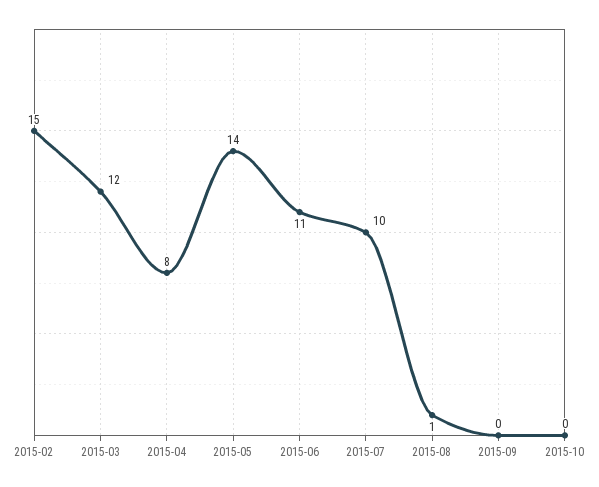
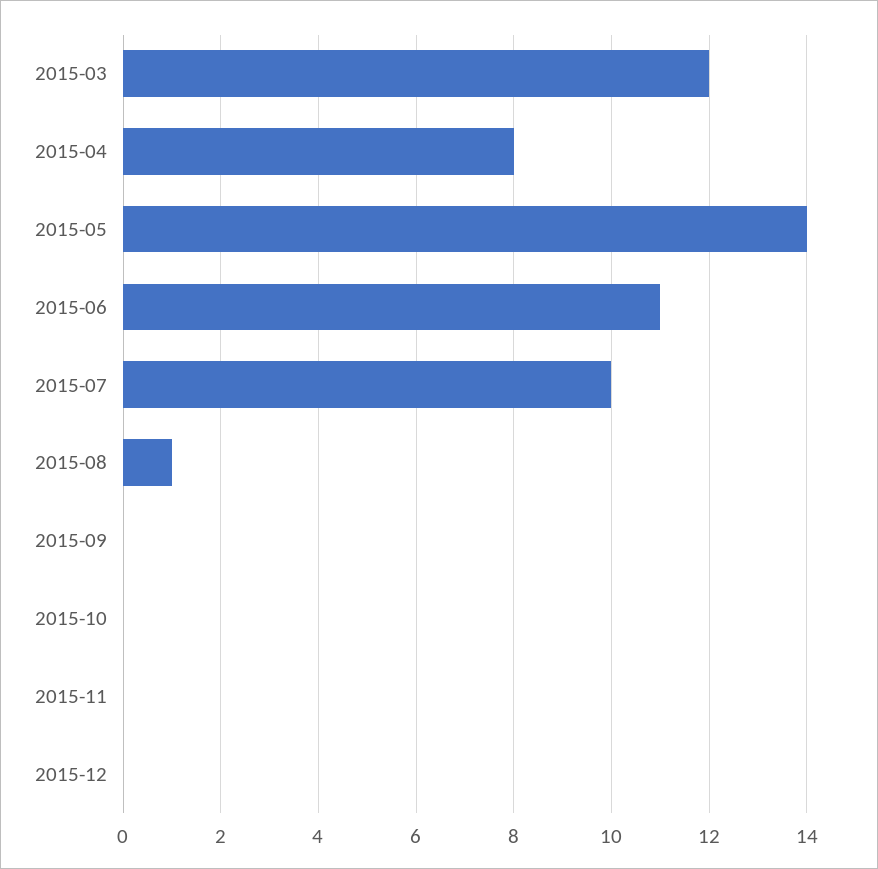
2015-02: 15 -> none
2015-11: none -> 0
2015-12: none -> 0

